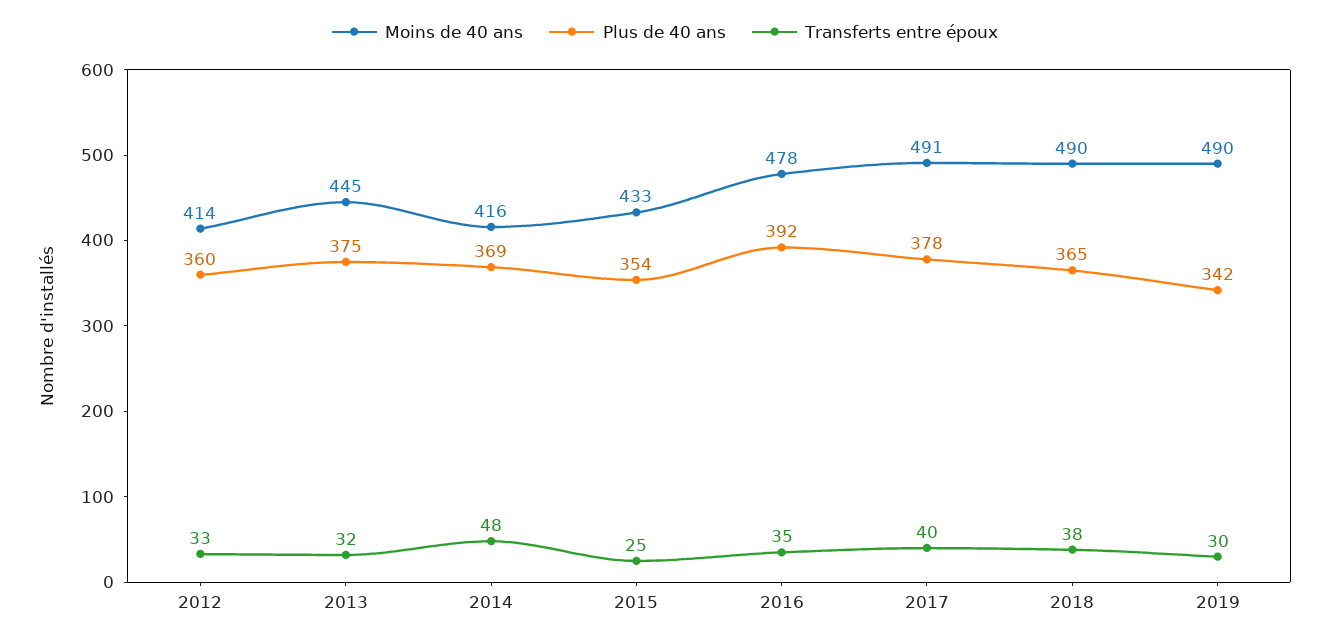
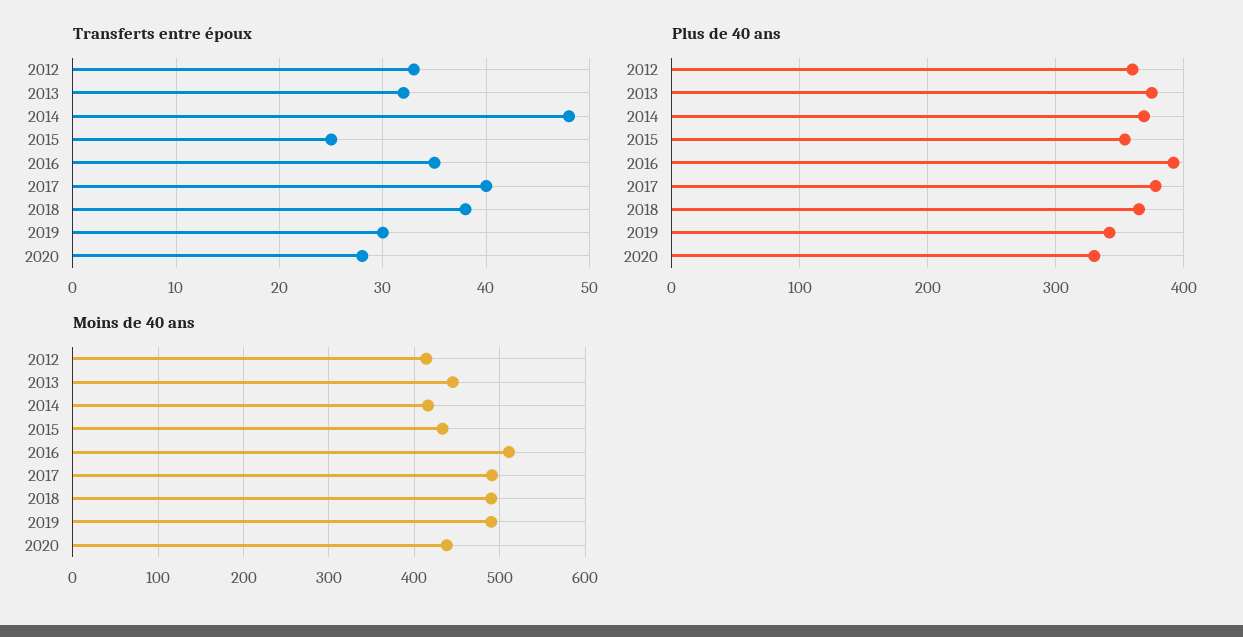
Moins de 40 ans, 2016: 478 -> 510
Transferts entre époux, 2020: none -> 28
Plus de 40 ans, 2020: none -> 330
Moins de 40 ans, 2020: none -> 440

